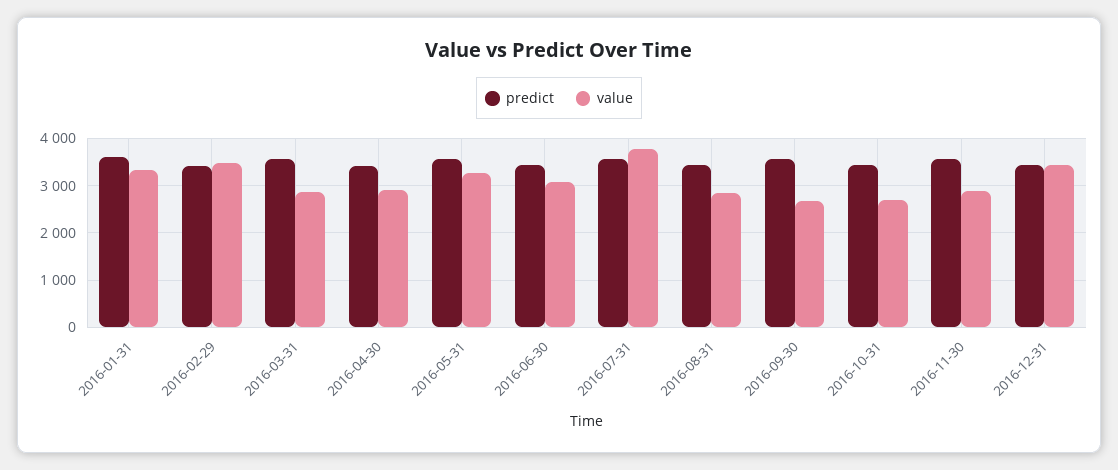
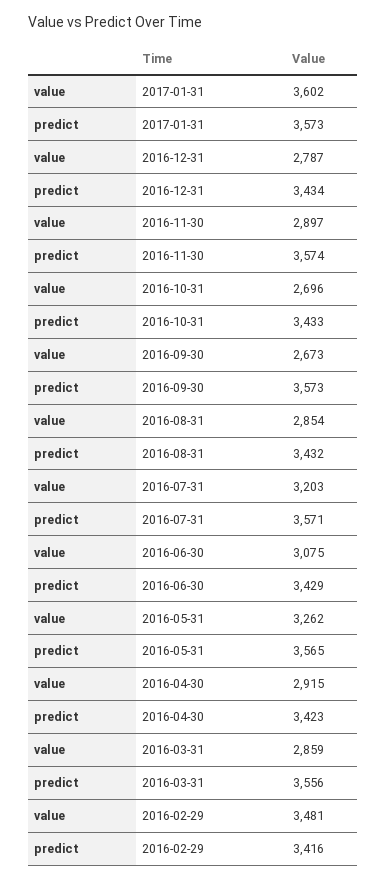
predict, 2016-01-31: 3600 -> none
value, 2016-01-31: 3400 -> none
value, 2016-07-31: 3800 -> 3203
value, 2016-12-31: 3400 -> 2787
value, 2017-01-31: none -> 3602
predict, 2017-01-31: none -> 3573

